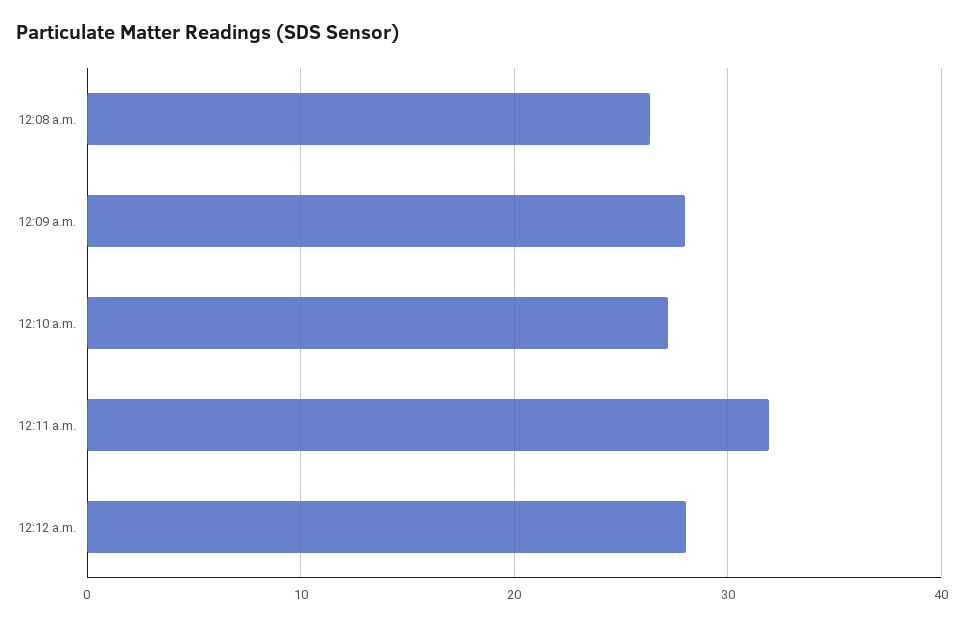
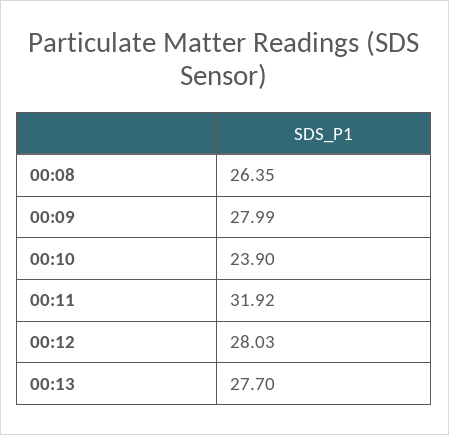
12:10 a.m.: 27 -> 23.9
00:13: none -> 27.7

